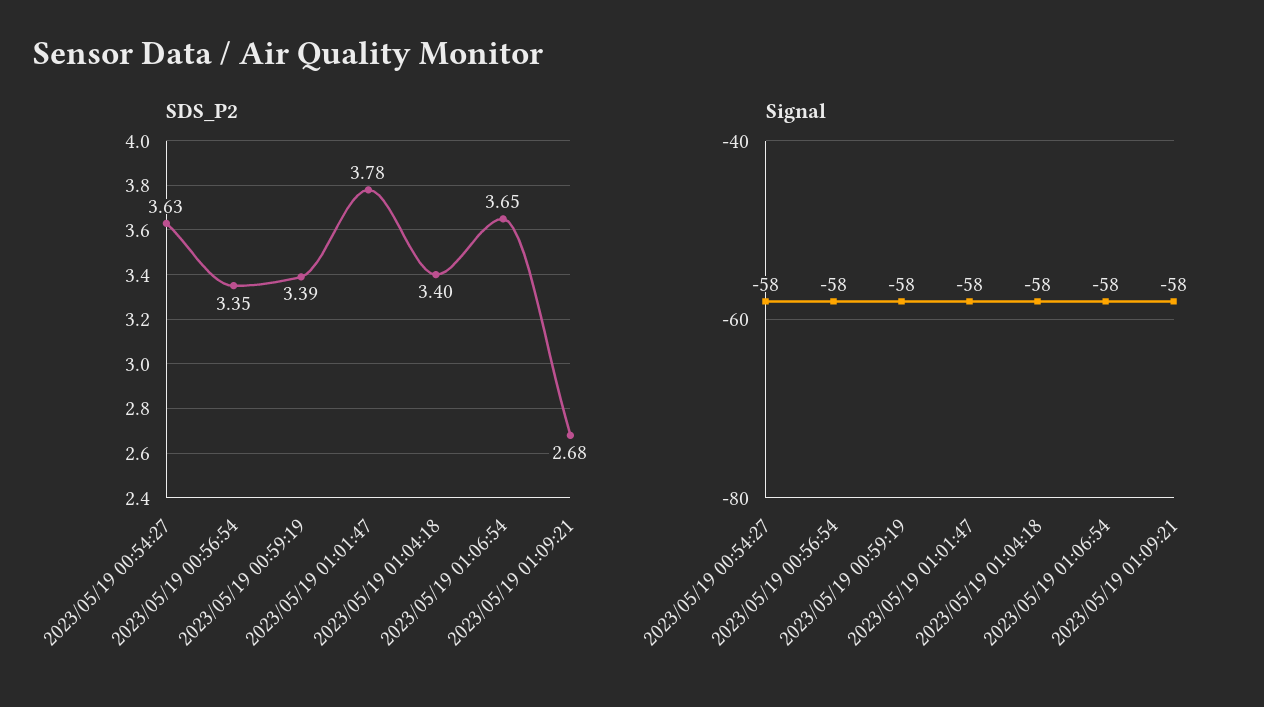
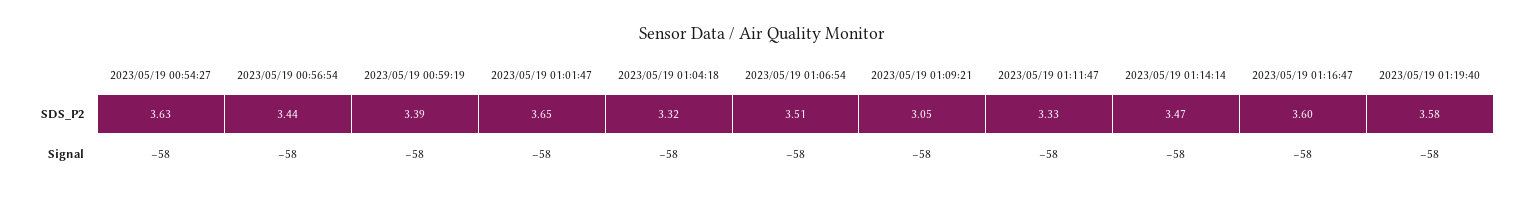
SDS_P2, 2023/05/19 00:56:54: 3.35 -> 3.44
SDS_P2, 2023/05/19 01:01:47: 3.78 -> 3.65
SDS_P2, 2023/05/19 01:04:18: 3.4 -> 3.32
SDS_P2, 2023/05/19 01:06:54: 3.65 -> 3.51
SDS_P2, 2023/05/19 01:09:21: 2.68 -> 3.05
SDS_P2, 2023/05/19 01:11:47: none -> 3.33
SDS_P2, 2023/05/19 01:14:14: none -> 3.47
SDS_P2, 2023/05/19 01:16:47: none -> 3.6
SDS_P2, 2023/05/19 01:19:40: none -> 3.58
Signal, 2023/05/19 01:11:47: none -> -58
Signal, 2023/05/19 01:14:14: none -> -58
Signal, 2023/05/19 01:16:47: none -> -58
Signal, 2023/05/19 01:19:40: none -> -58

